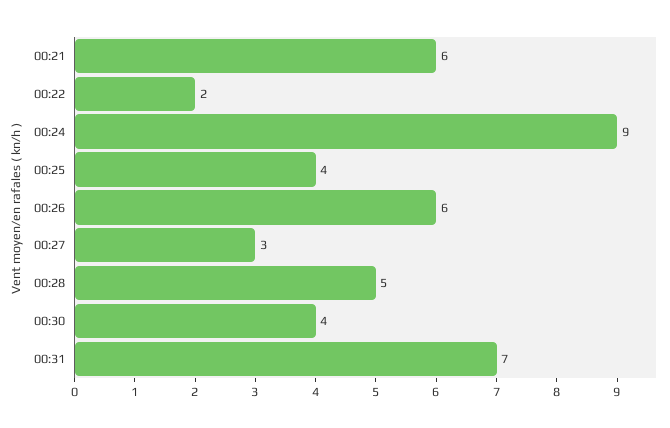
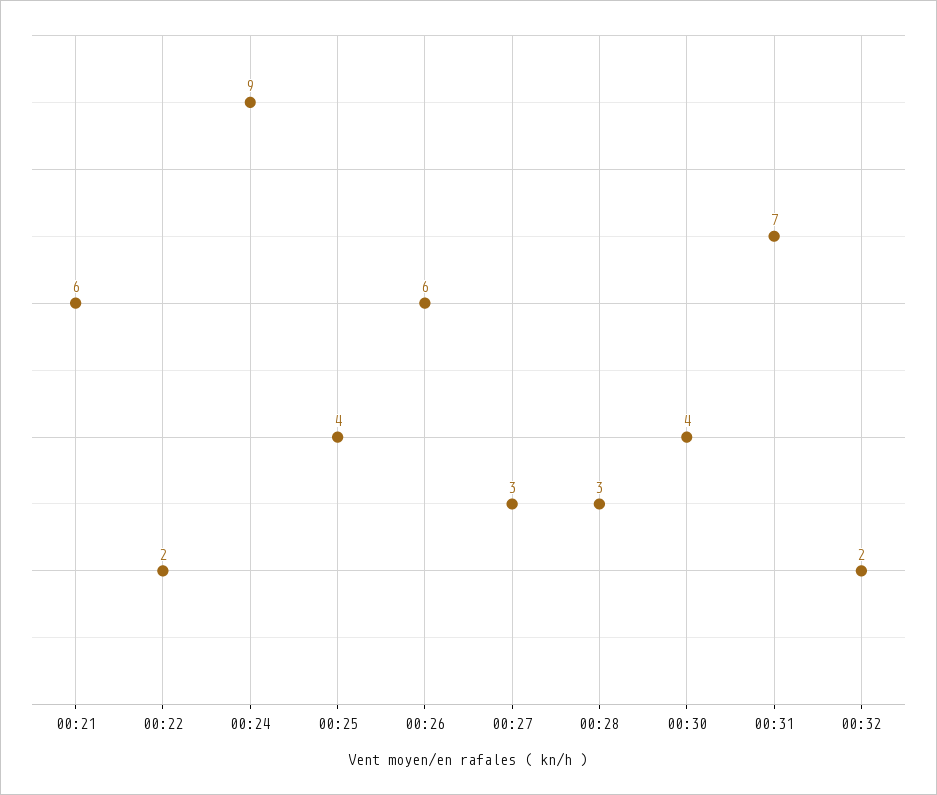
00:28: 5 -> 3
00:32: none -> 2

